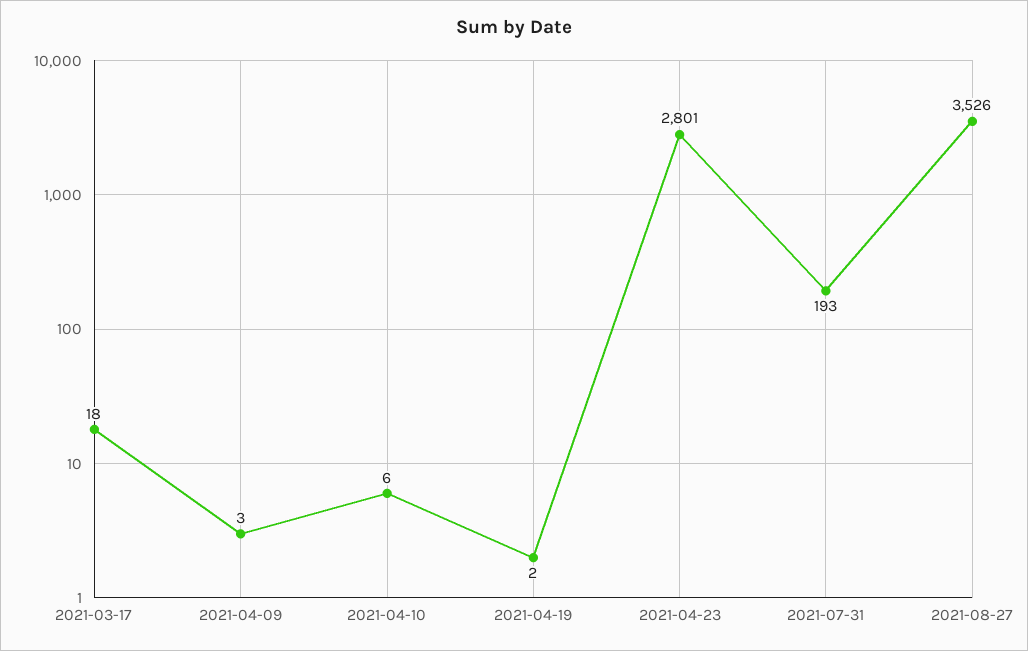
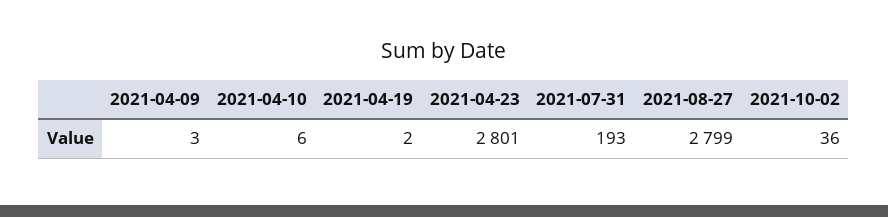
2021-03-17: 18 -> none
2021-08-27: 3526 -> 2799
2021-10-02: none -> 36

